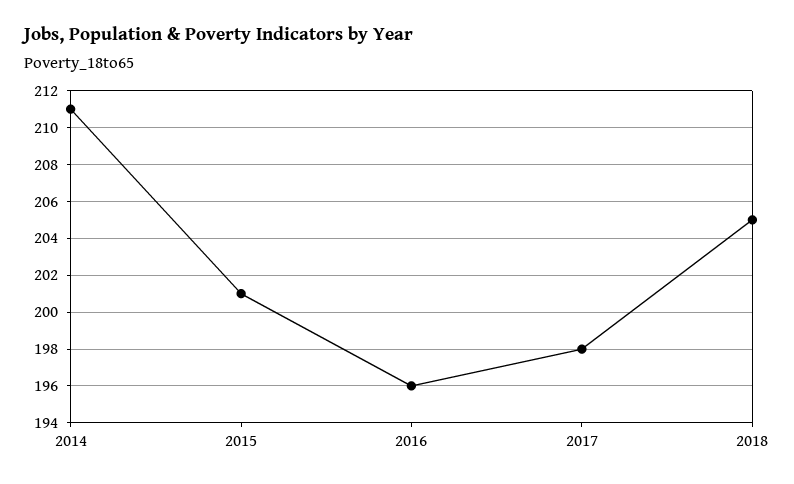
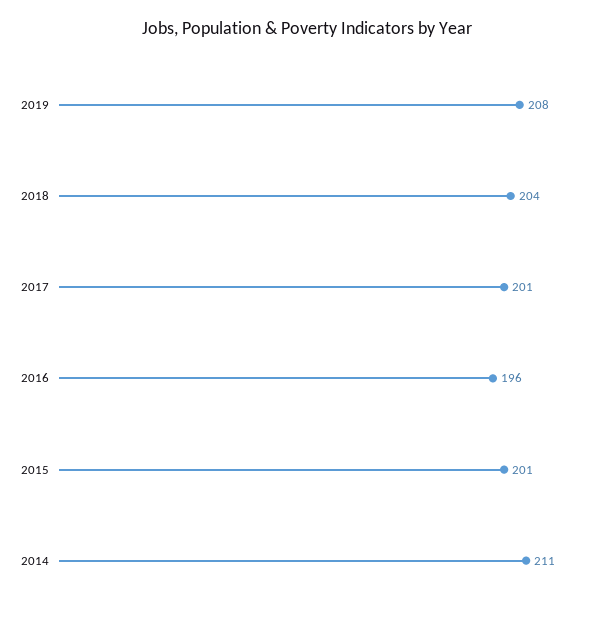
2017: 198 -> 201
2018: 205 -> 204
2019: none -> 208

